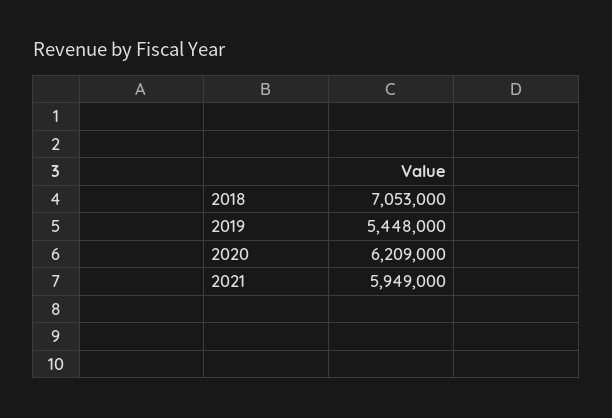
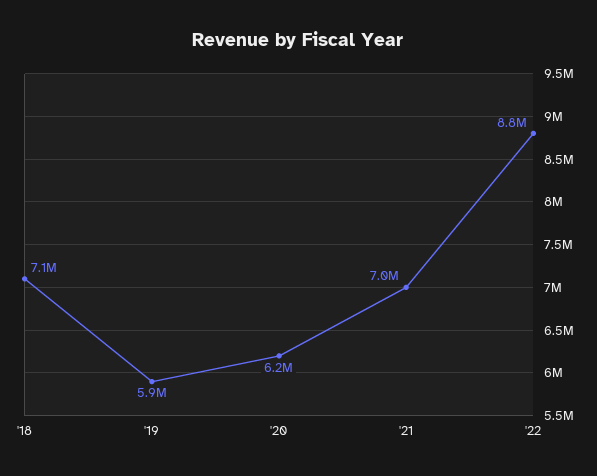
2019: 5448000 -> 5900000
2021: 5949000 -> 7000000
'22: none -> 8800000

